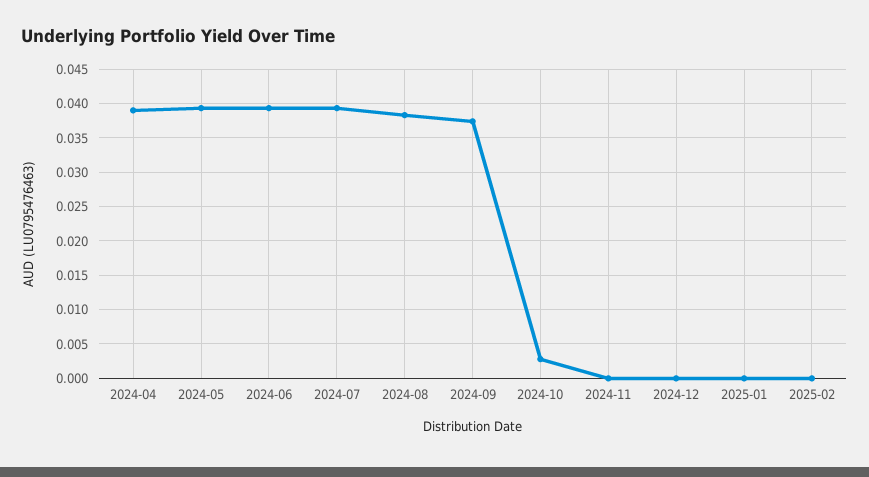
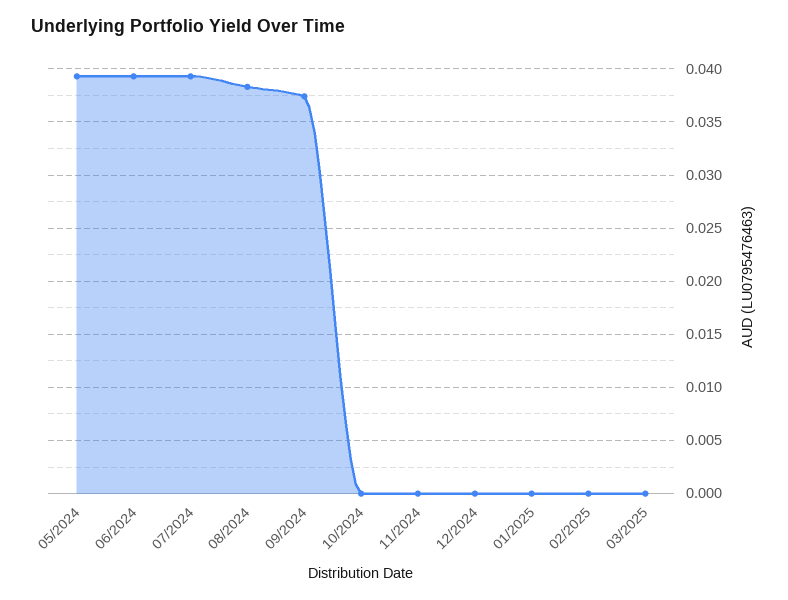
2024-04: 0.039 -> none
2024-10: 0.003 -> 0
03/2025: none -> 0

